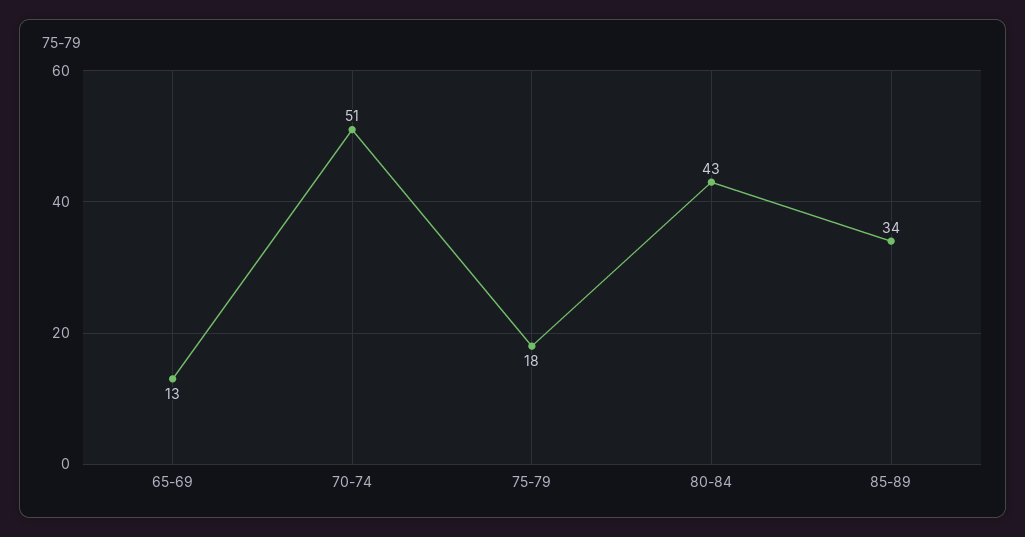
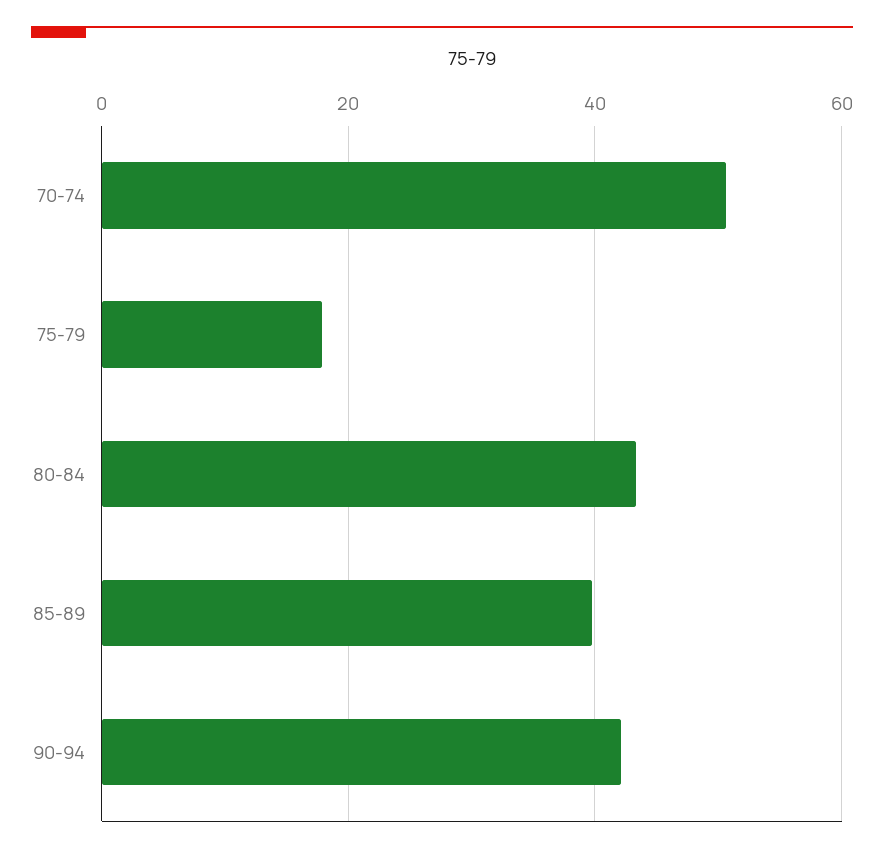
65-69: 13 -> none
85-89: 34 -> 40
90-94: none -> 42

